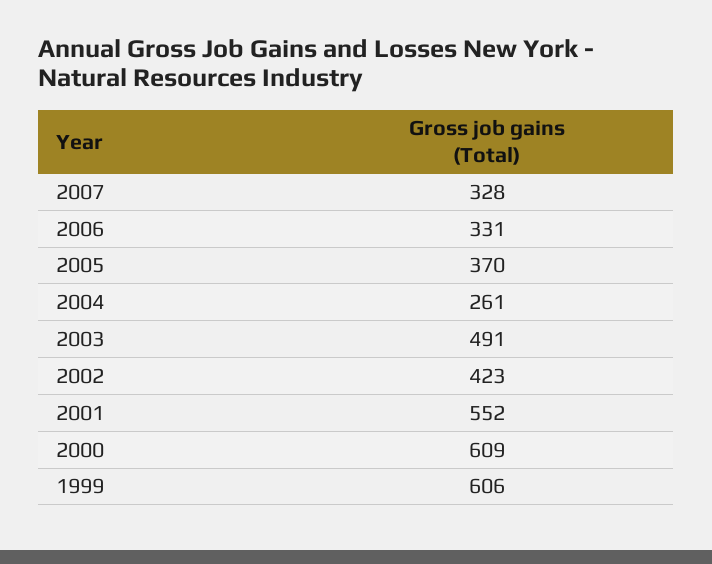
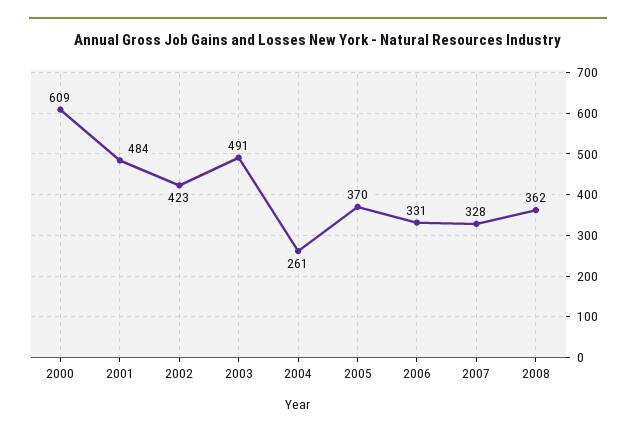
2001: 552 -> 484
1999: 606 -> none
2008: none -> 362

